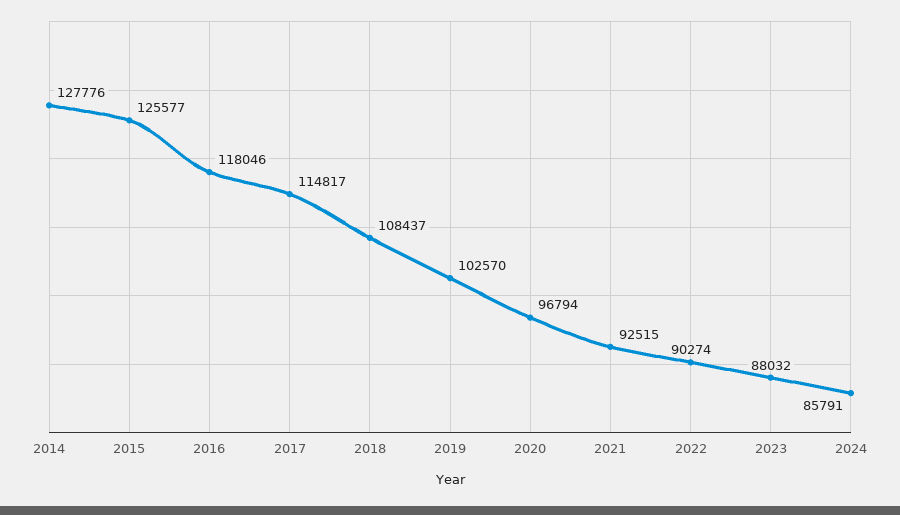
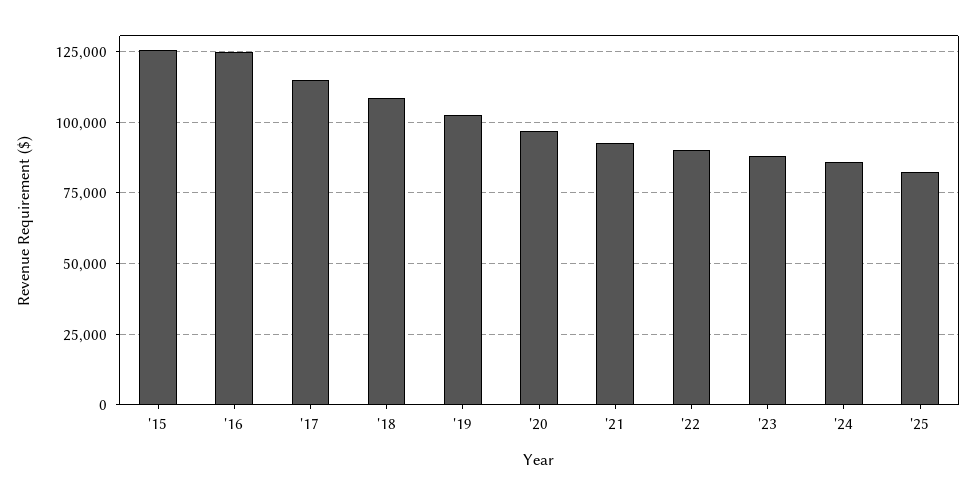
2014: 127776 -> none
2016: 118046 -> 125000
'25: none -> 82500

